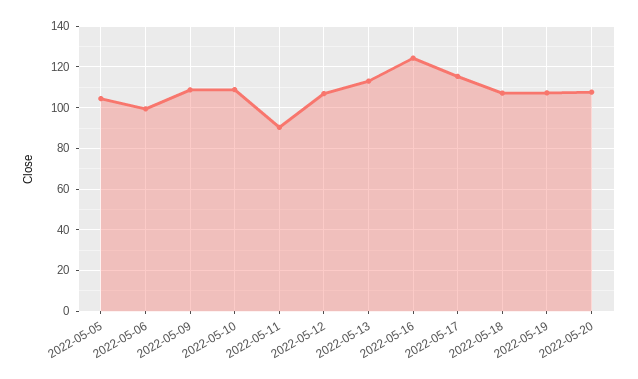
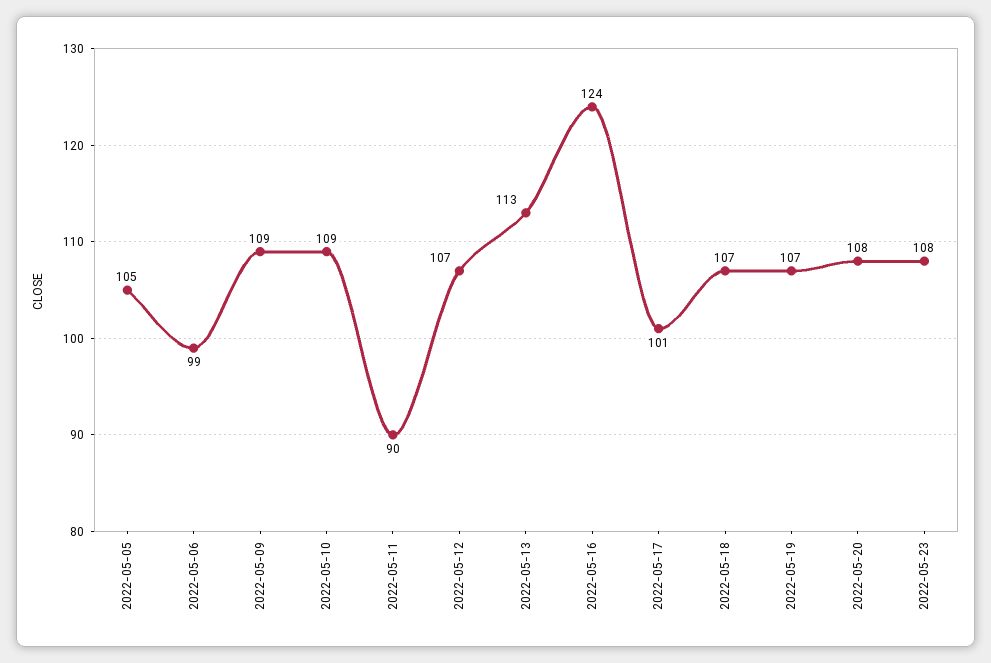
2022-05-17: 115 -> 101
2022-05-23: none -> 108

